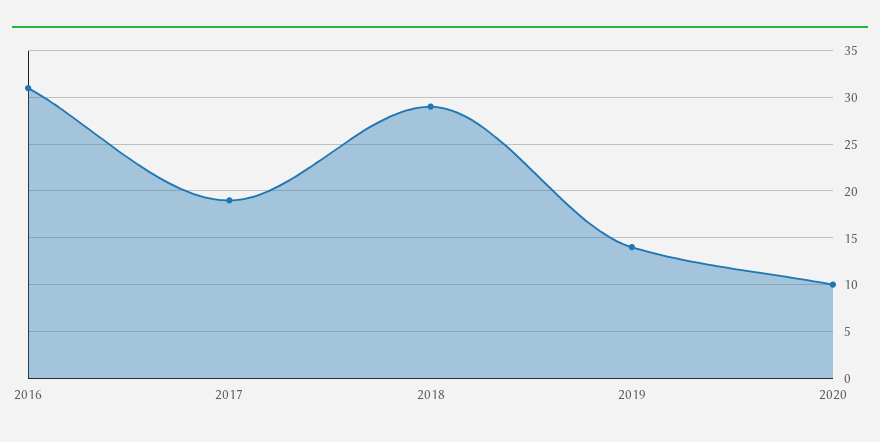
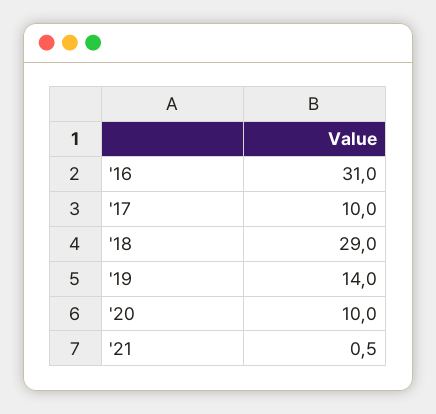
2017: 19 -> 10
'21: none -> 0.5

